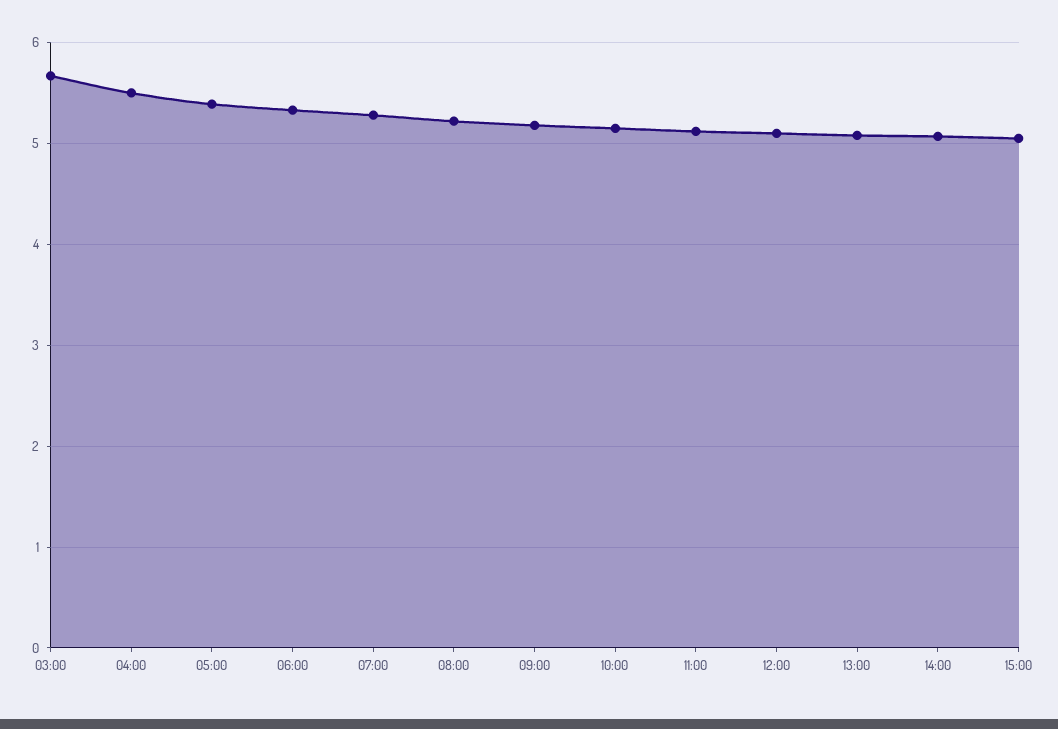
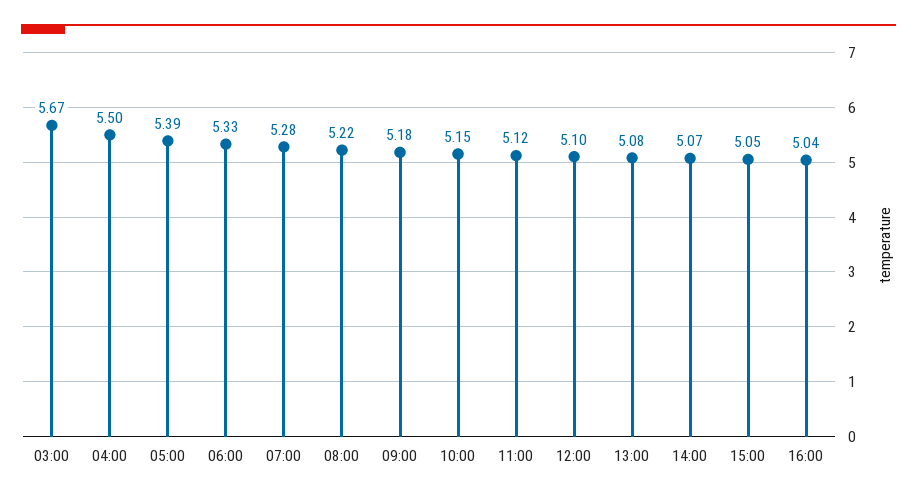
16:00: none -> 5.04

